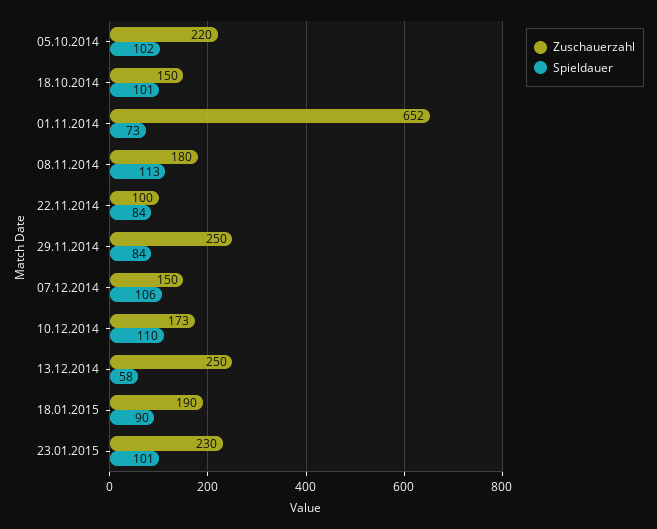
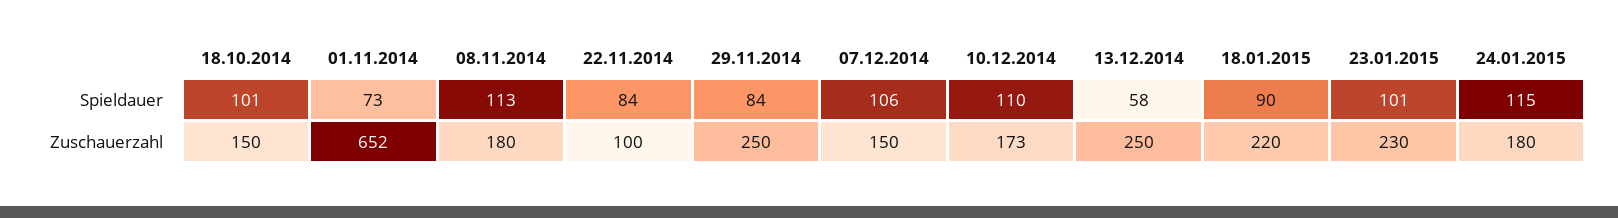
Zuschauerzahl, 05.10.2014: 220 -> none
Spieldauer, 05.10.2014: 102 -> none
Zuschauerzahl, 18.01.2015: 190 -> 220
Spieldauer, 24.01.2015: none -> 115
Zuschauerzahl, 24.01.2015: none -> 180

